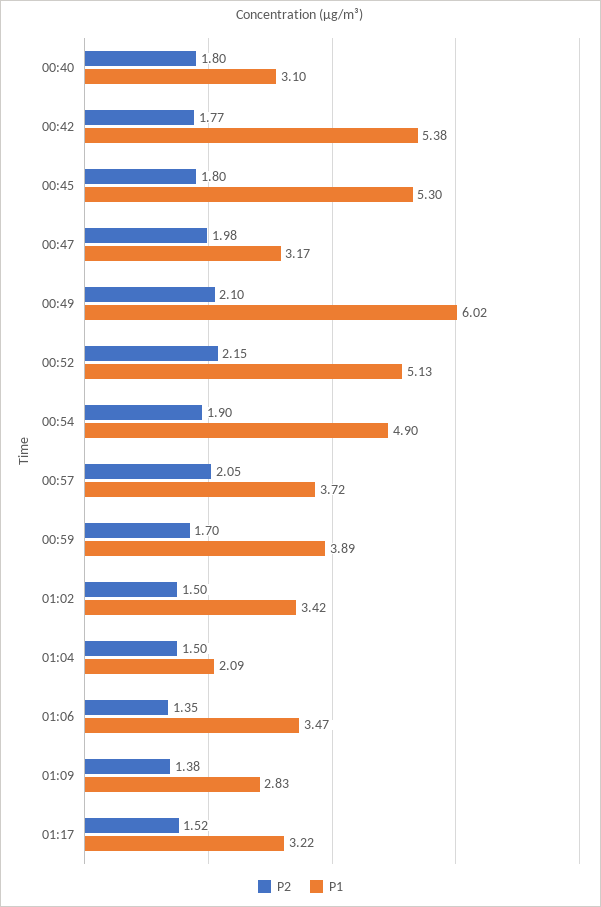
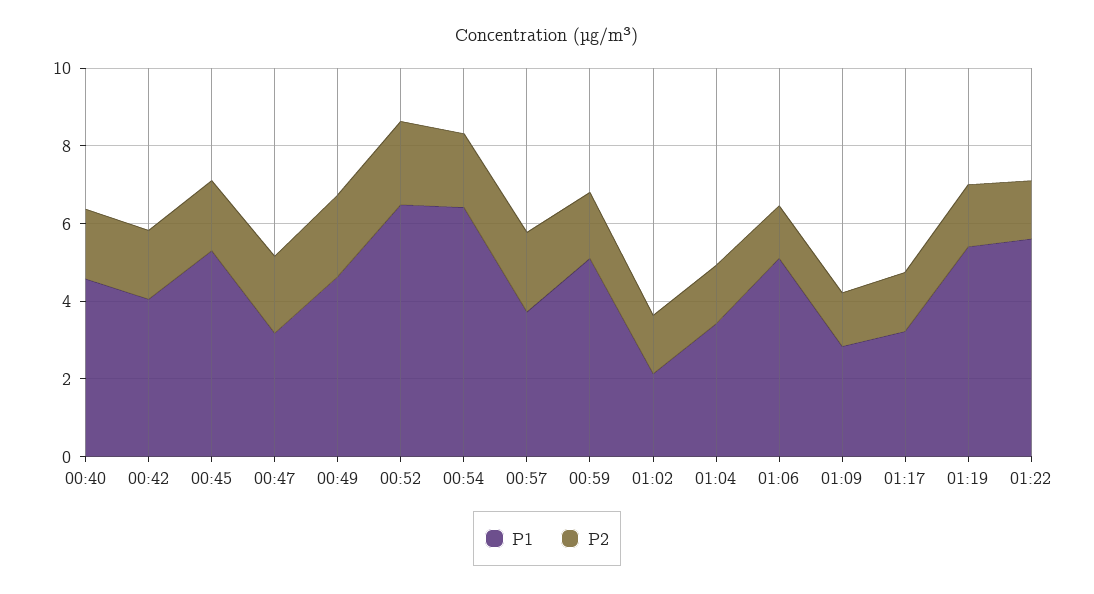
P1, 00:40: 3.1 -> 4.5
P1, 00:42: 5.38 -> 4
P1, 00:49: 6.02 -> 4.5
P1, 00:52: 5.13 -> 6.5
P1, 00:54: 4.9 -> 6.5
P1, 00:59: 3.89 -> 5
P1, 01:02: 3.42 -> 2
P1, 01:04: 2.09 -> 3.5
P1, 01:06: 3.47 -> 5
P1, 01:19: none -> 5.5
P2, 01:19: none -> 1.5
P1, 01:22: none -> 5.5
P2, 01:22: none -> 1.5

